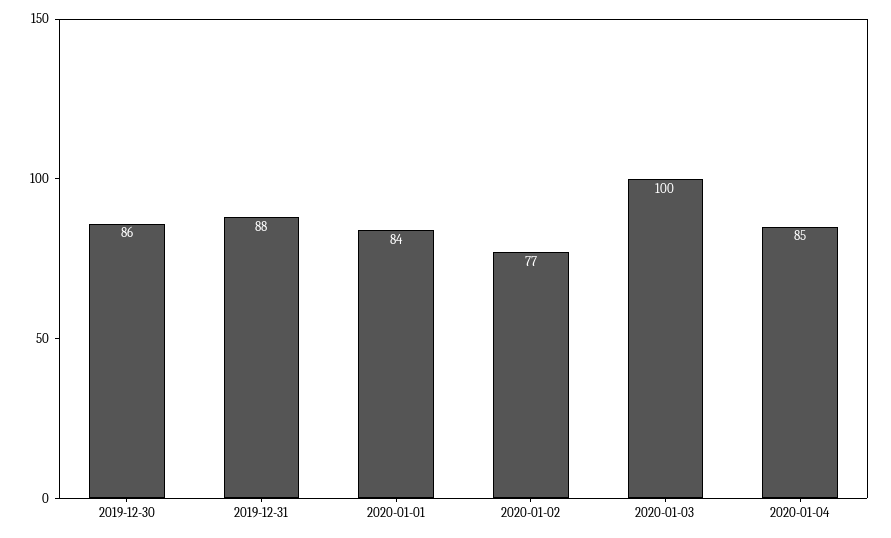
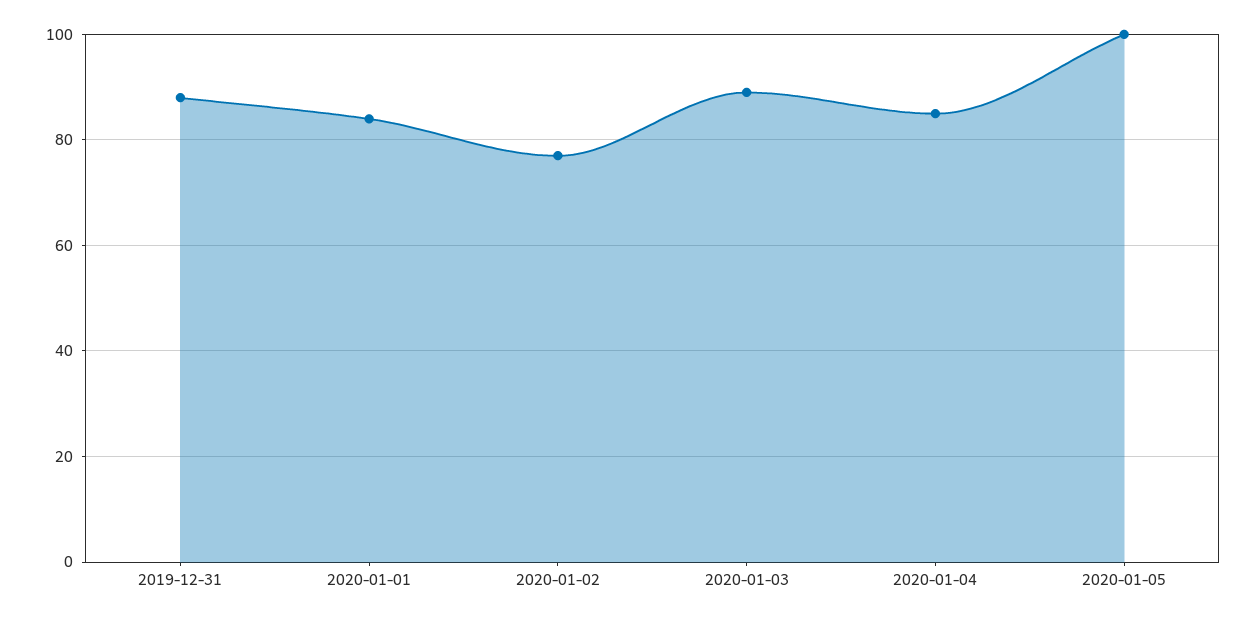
2019-12-30: 86 -> none
2020-01-03: 100 -> 90
2020-01-05: none -> 100

